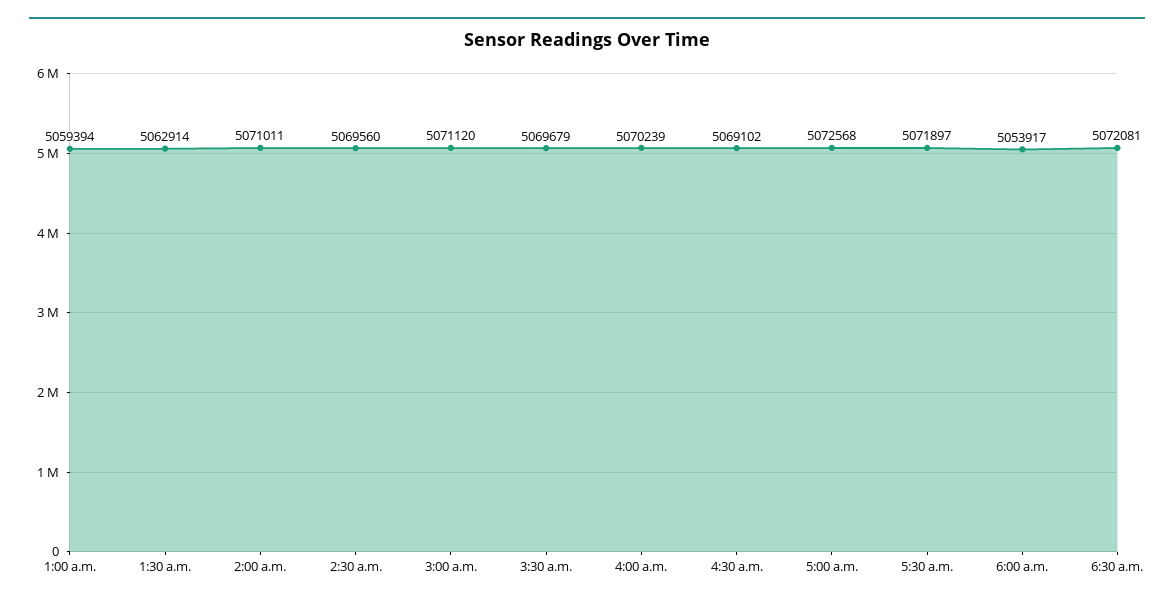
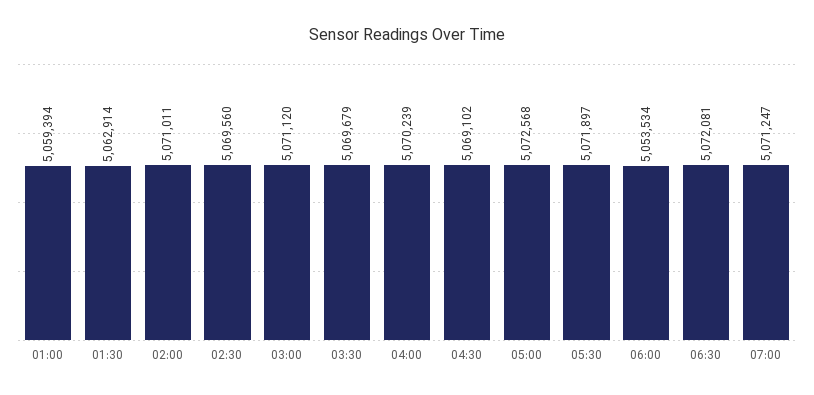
6:00 a.m.: 5053917 -> 5053534
07:00: none -> 5071247

